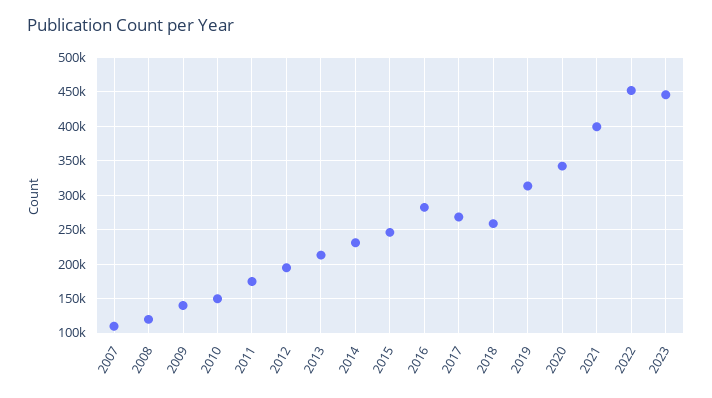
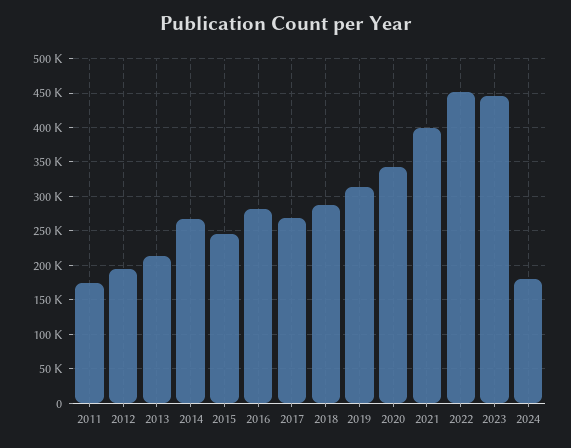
2007: 110000 -> none
2008: 120000 -> none
2009: 140000 -> none
2010: 150000 -> none
2014: 230000 -> 270000
2018: 260000 -> 290000
2024: none -> 180000

